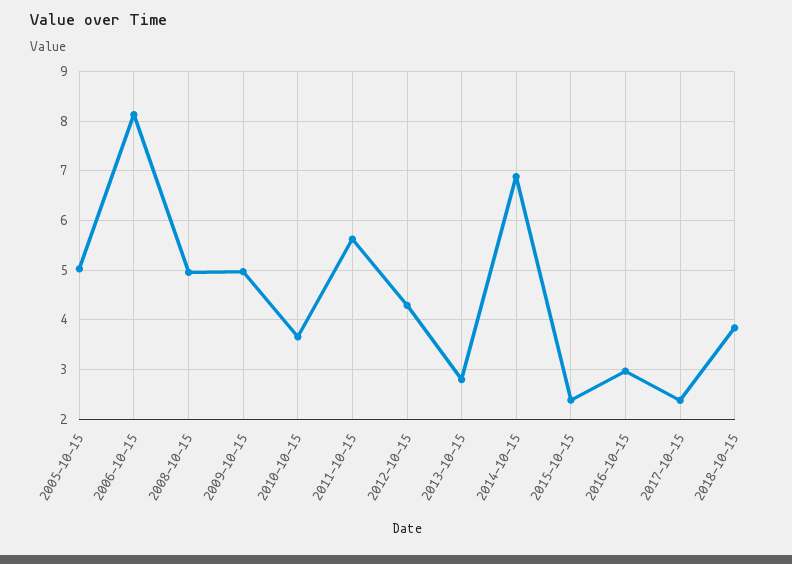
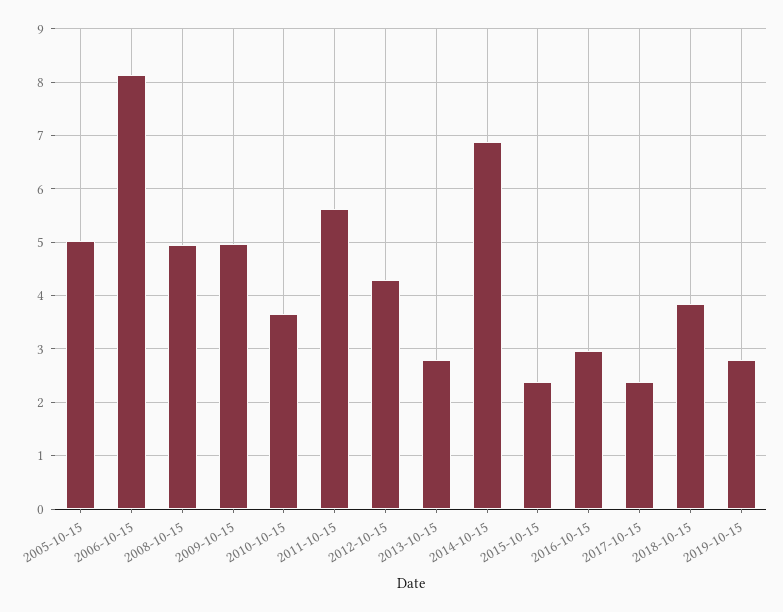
2019-10-15: none -> 2.8

